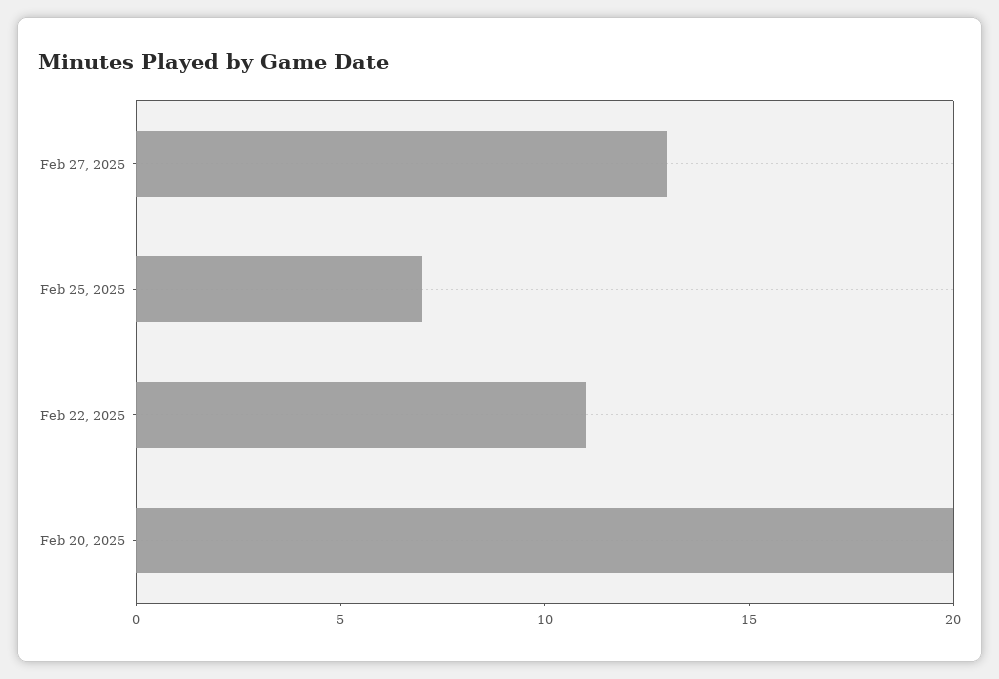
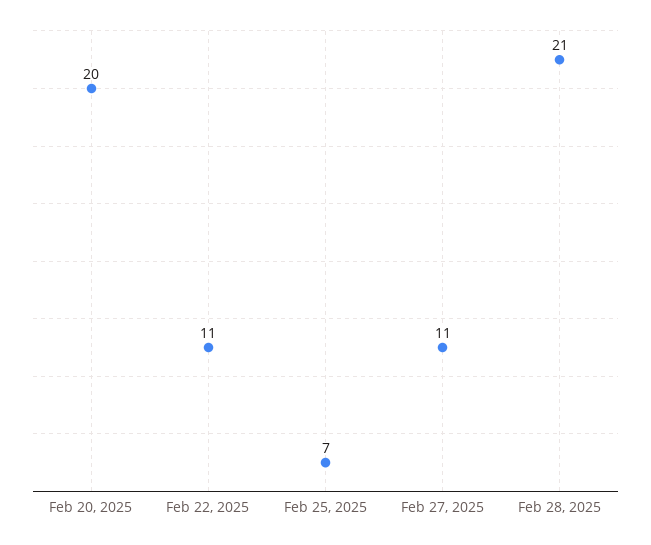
Feb 27, 2025: 13 -> 11
Feb 28, 2025: none -> 21

